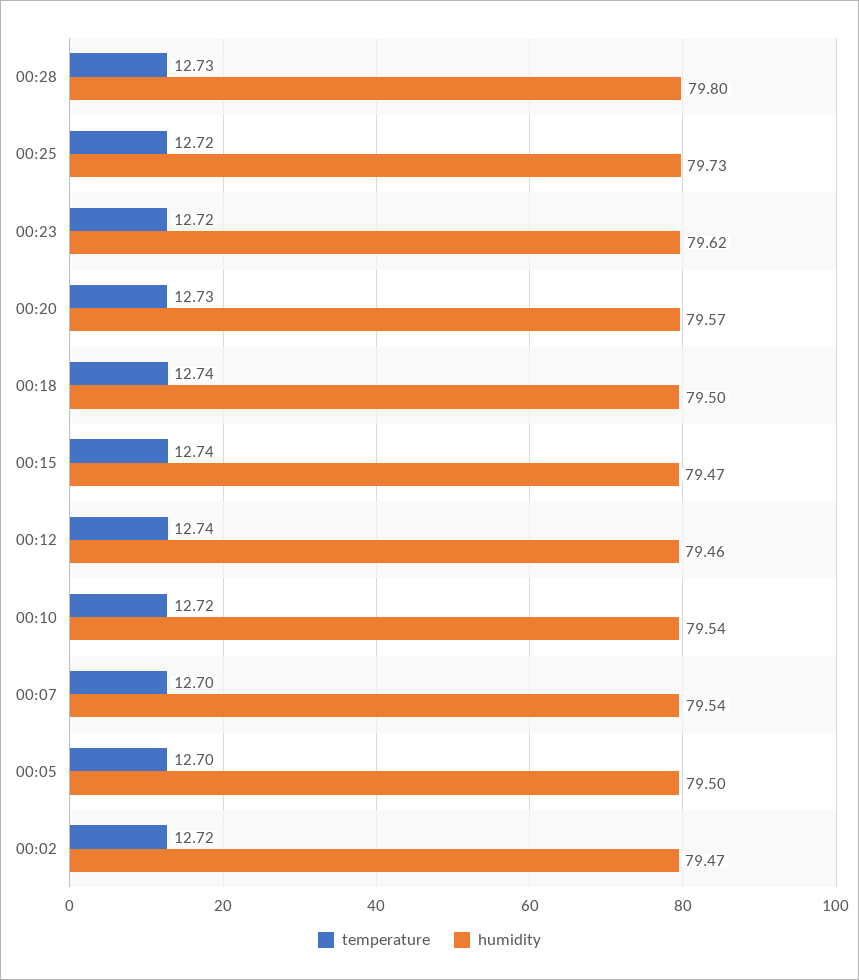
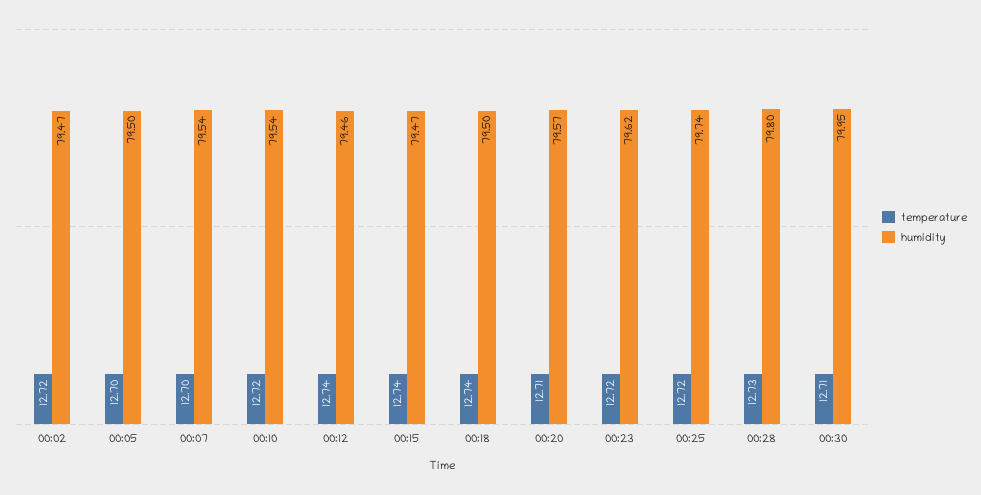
humidity, 00:25: 79.73 -> 79.74
temperature, 00:20: 12.73 -> 12.71
temperature, 00:30: none -> 12.71
humidity, 00:30: none -> 79.95

